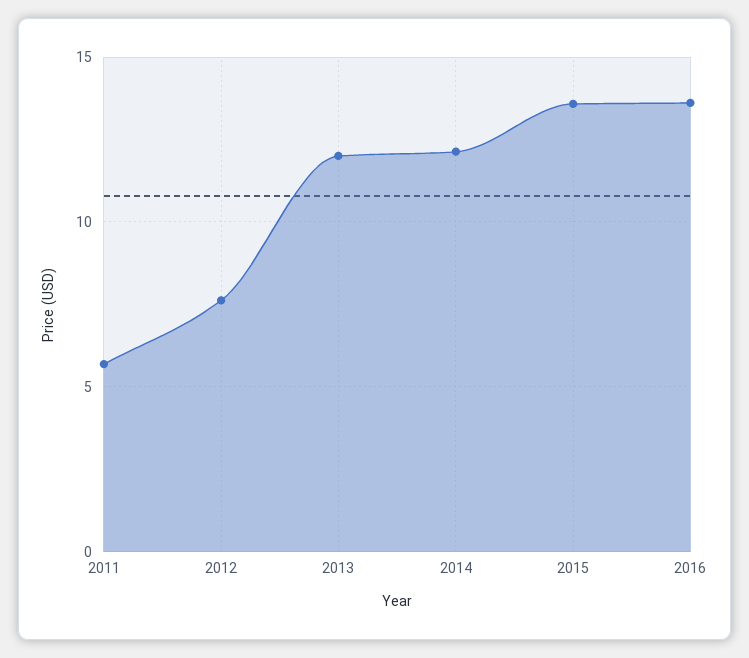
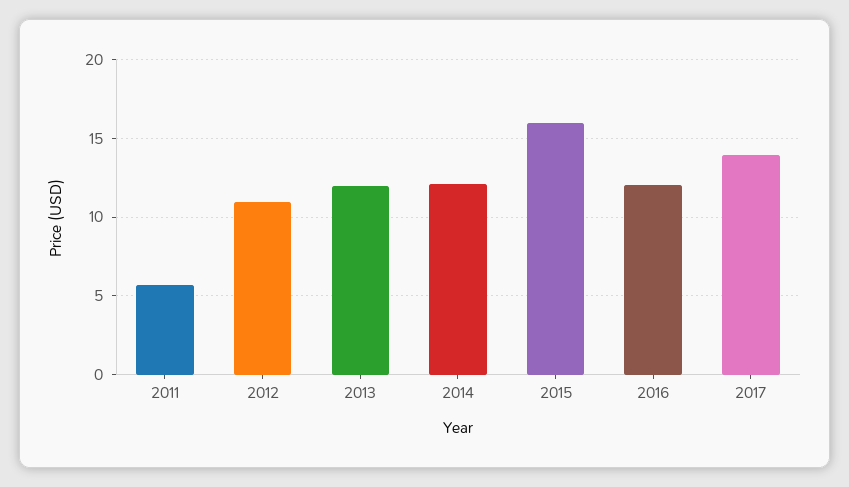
2012: 7.5 -> 11
2015: 13.5 -> 16
2016: 13.5 -> 12
2017: none -> 14

